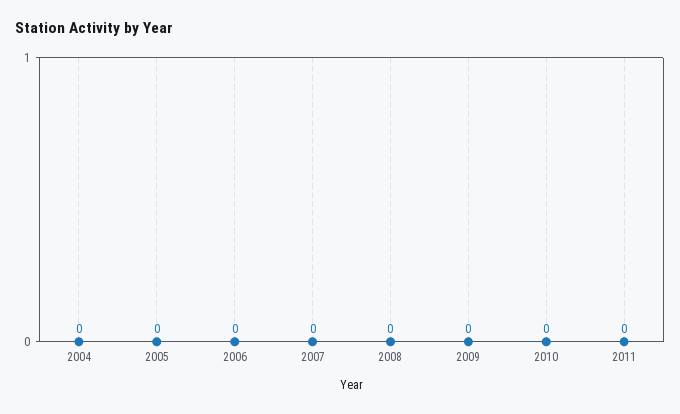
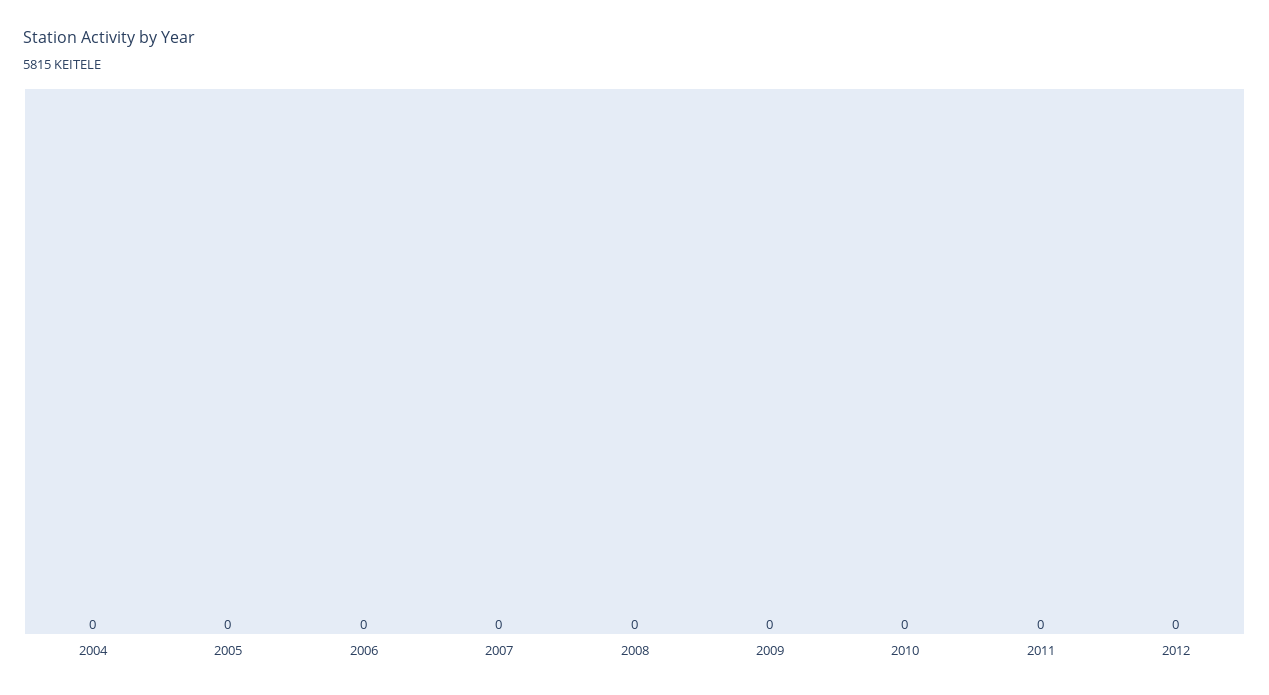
2012: none -> 0

